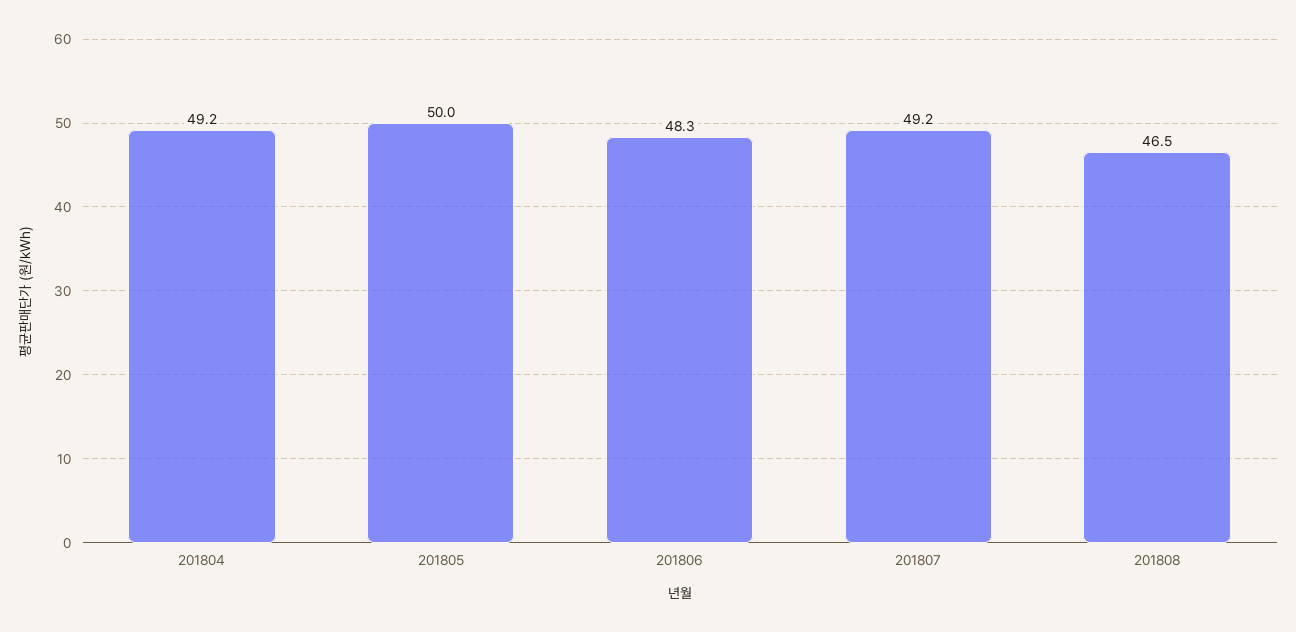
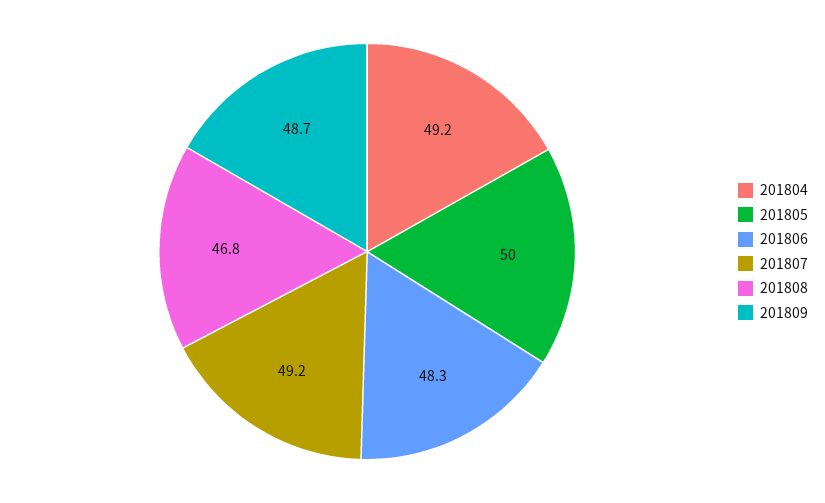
201808: 46.5 -> 46.8
201809: none -> 48.7

